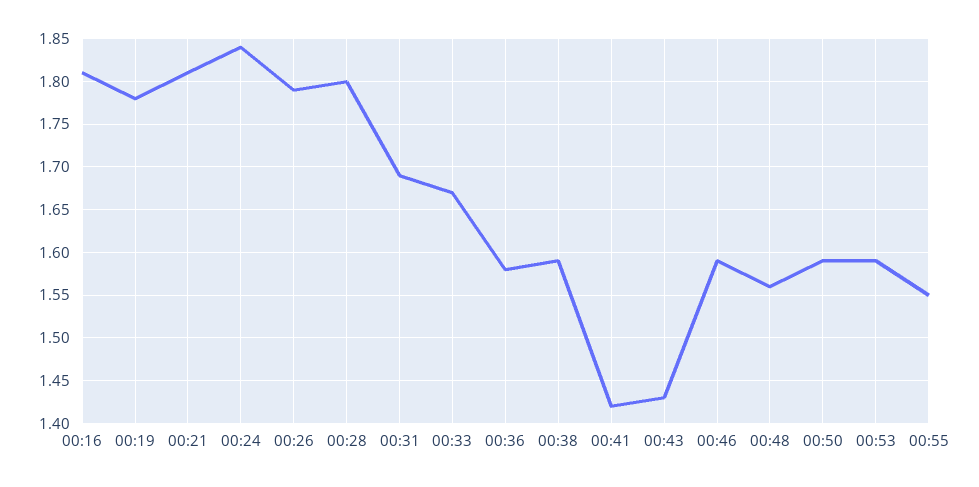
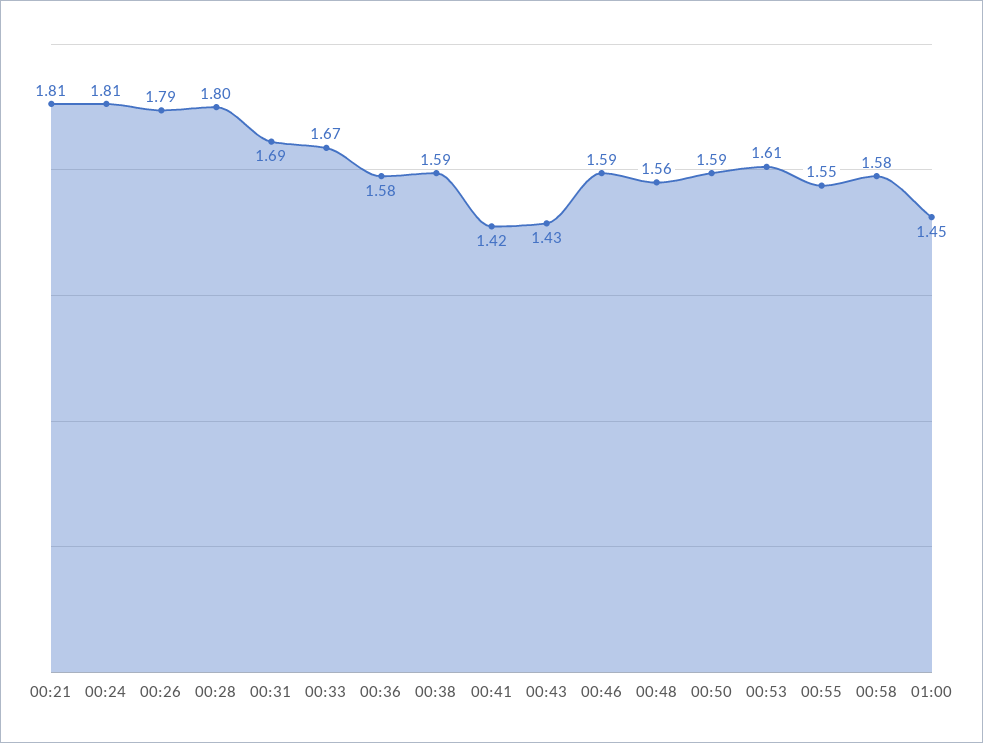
00:16: 1.81 -> none
00:19: 1.78 -> none
00:24: 1.84 -> 1.81
00:53: 1.59 -> 1.61
00:58: none -> 1.58
01:00: none -> 1.45

